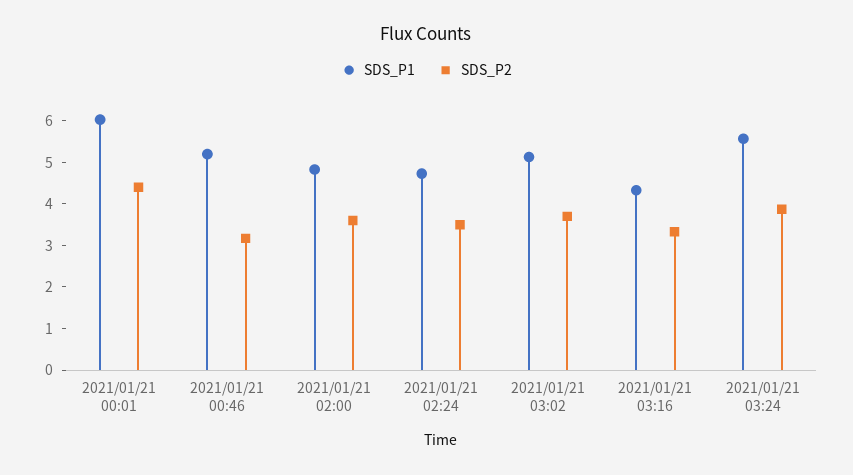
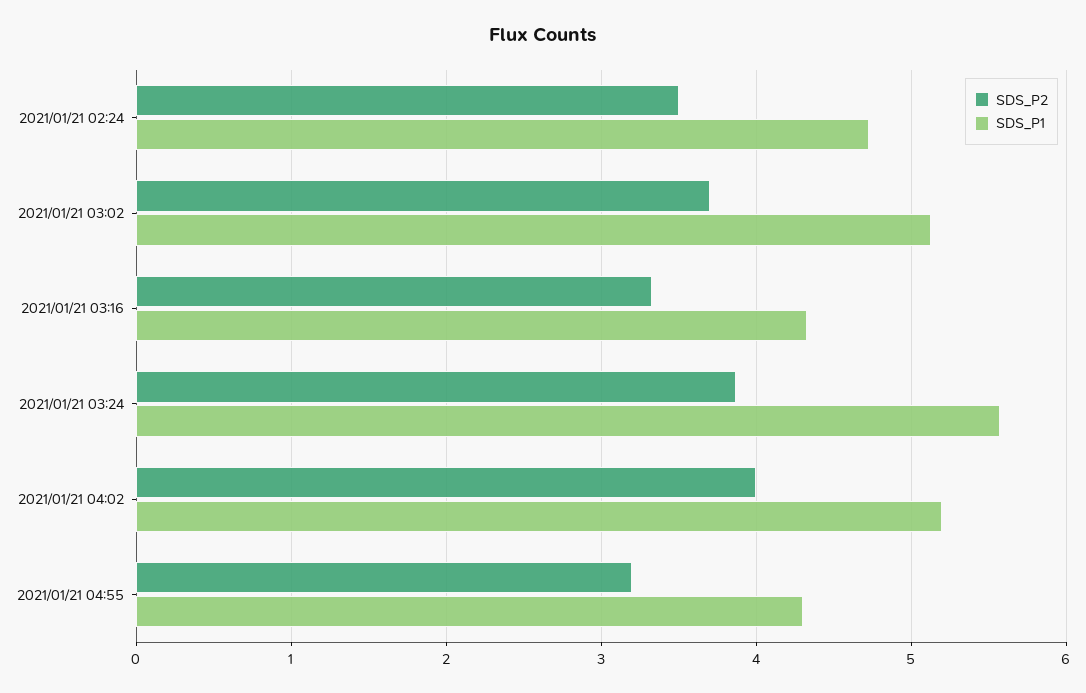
SDS_P1, 2021/01/21 00:01: 6 -> none
SDS_P2, 2021/01/21 00:01: 4.4 -> none
SDS_P1, 2021/01/21 00:46: 5.2 -> none
SDS_P2, 2021/01/21 00:46: 3.2 -> none
SDS_P1, 2021/01/21 02:00: 4.8 -> none
SDS_P2, 2021/01/21 02:00: 3.6 -> none
SDS_P2, 2021/01/21 04:02: none -> 4
SDS_P1, 2021/01/21 04:02: none -> 5.2
SDS_P2, 2021/01/21 04:55: none -> 3.2
SDS_P1, 2021/01/21 04:55: none -> 4.3

